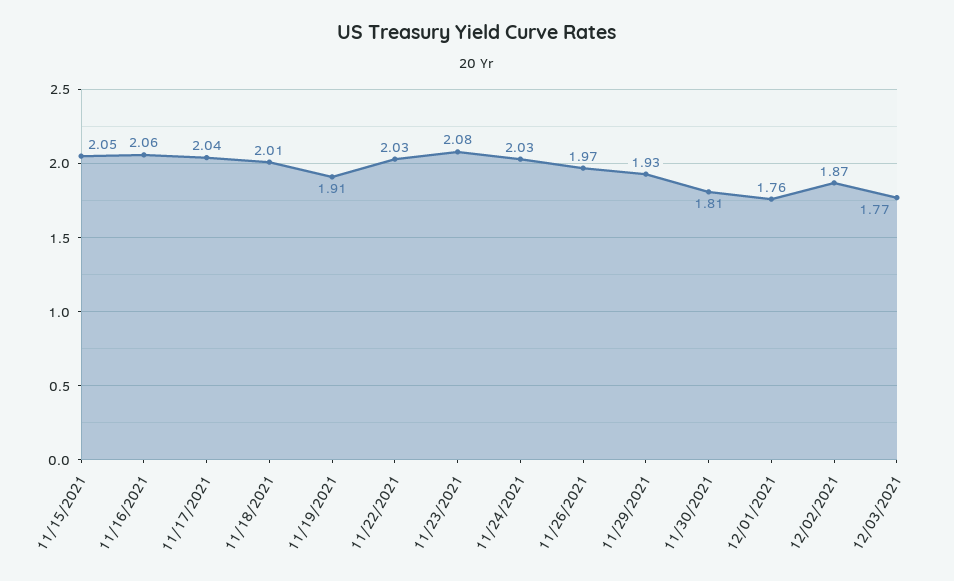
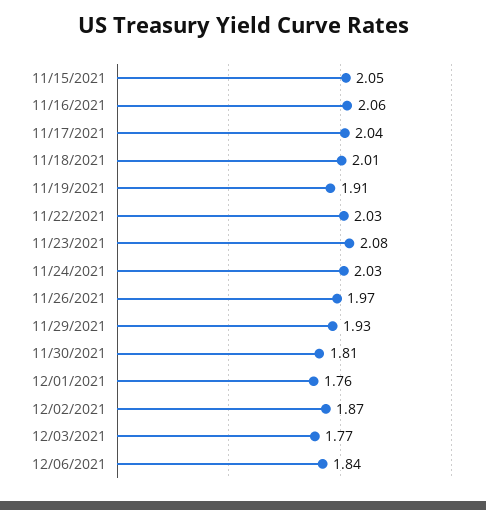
12/06/2021: none -> 1.84

